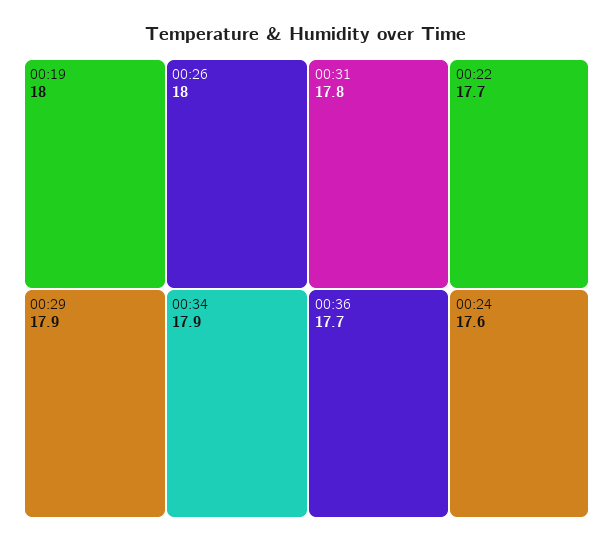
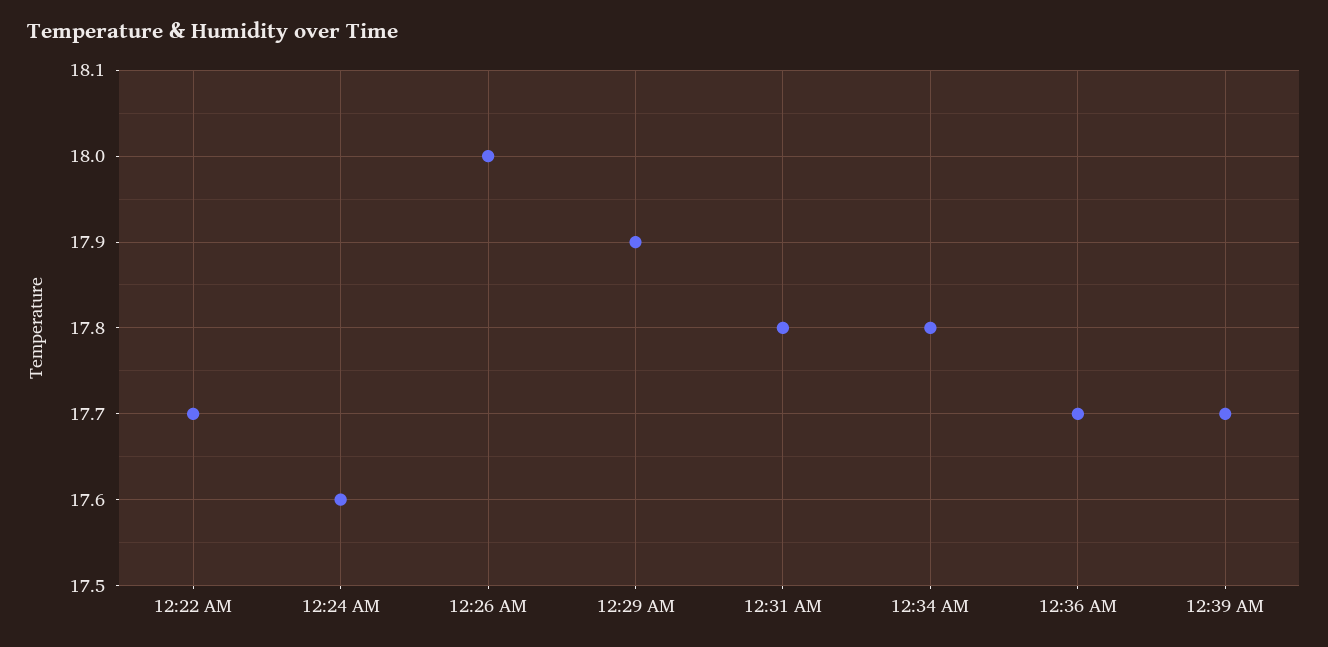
00:19: 18 -> none
00:34: 17.9 -> 17.8
12:39 AM: none -> 17.7

